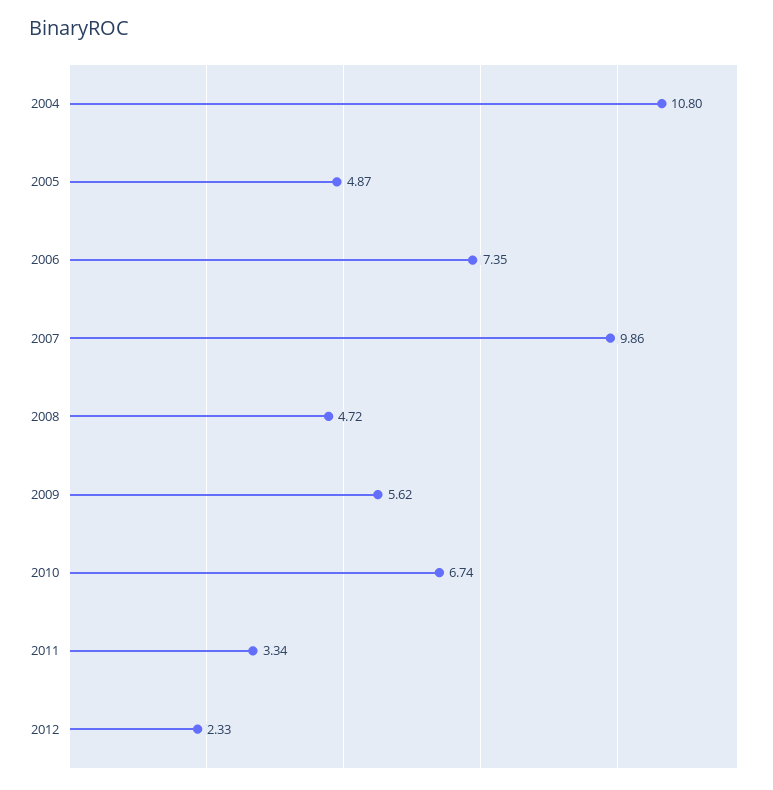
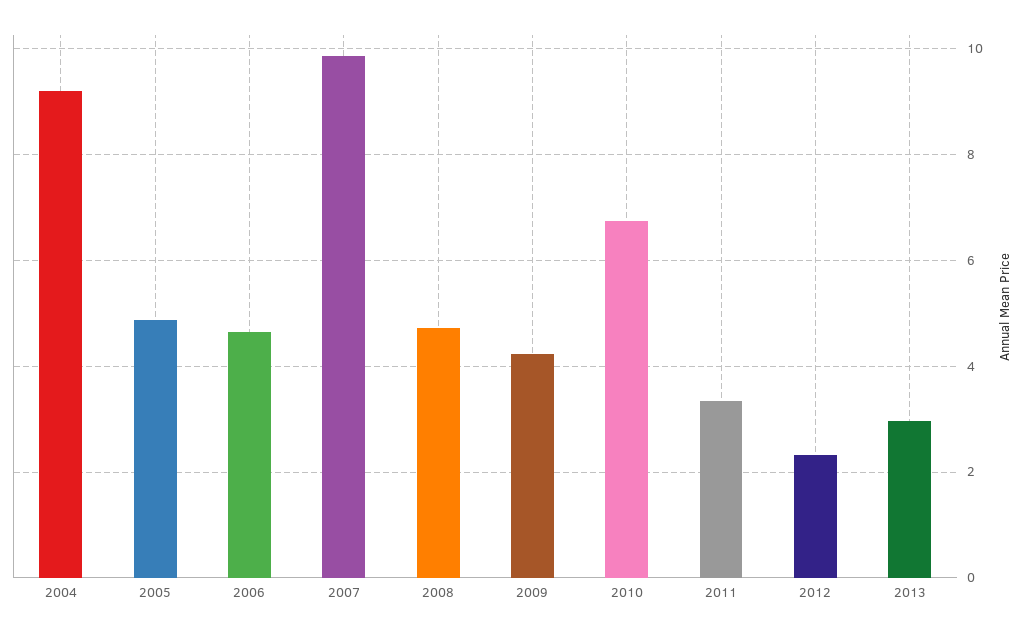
2004: 10.8 -> 9.2
2006: 7.35 -> 4.6
2009: 5.62 -> 4.2
2013: none -> 3

